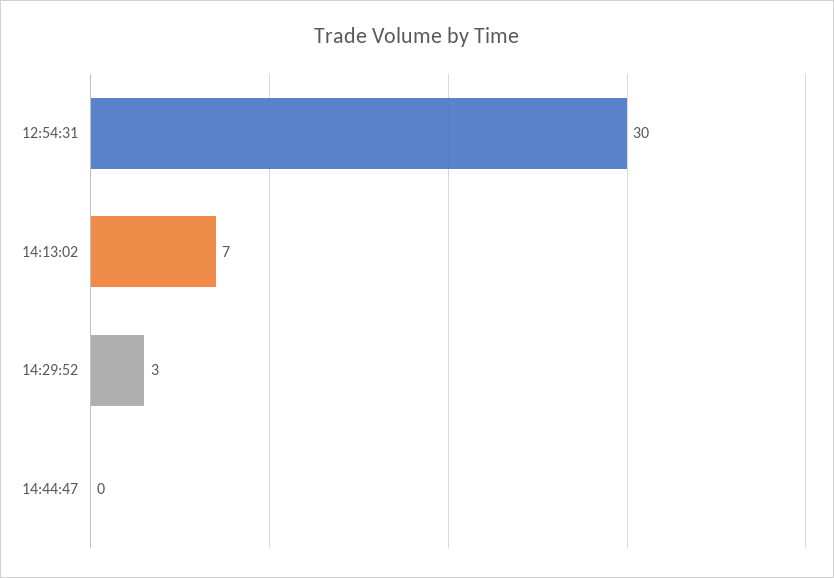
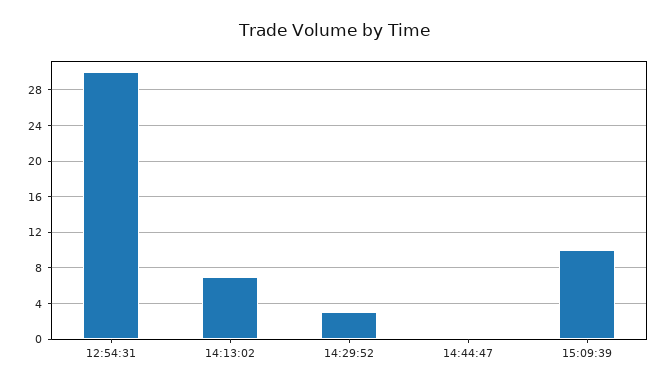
15:09:39: none -> 10

